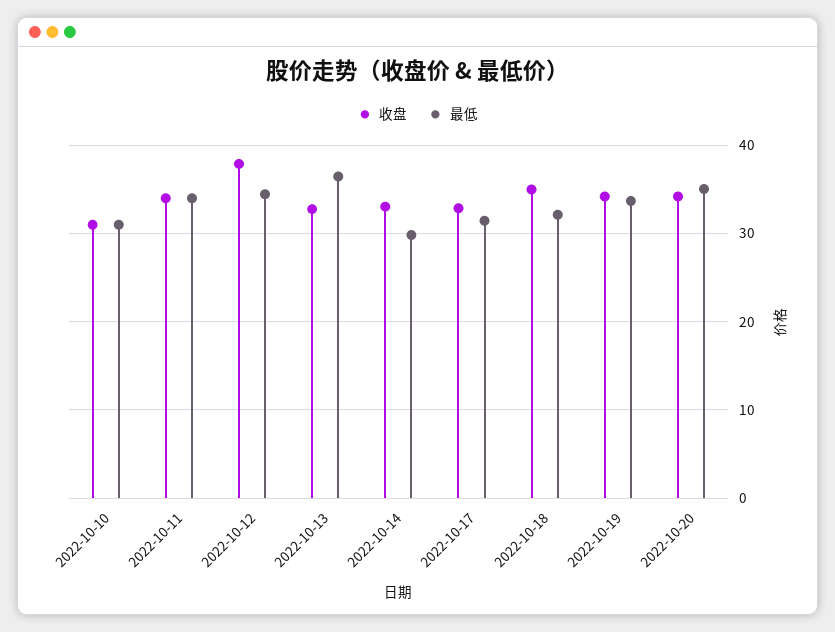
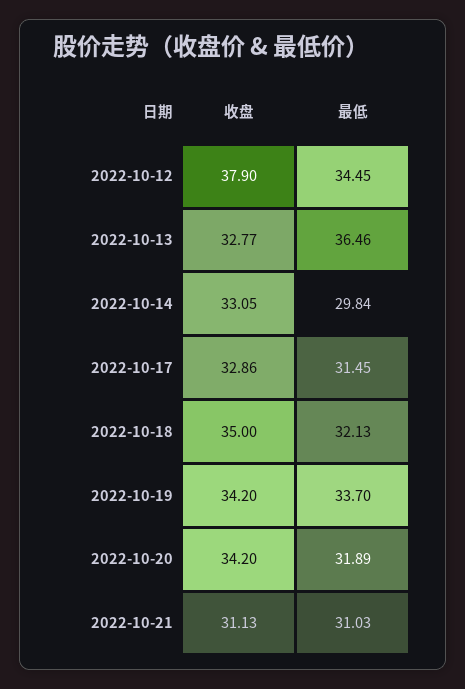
收盘, 2022-10-10: 31 -> none
最低, 2022-10-10: 31 -> none
收盘, 2022-10-11: 34 -> none
最低, 2022-10-11: 34 -> none
最低, 2022-10-20: 35 -> 31.89
收盘, 2022-10-21: none -> 31.13
最低, 2022-10-21: none -> 31.03

